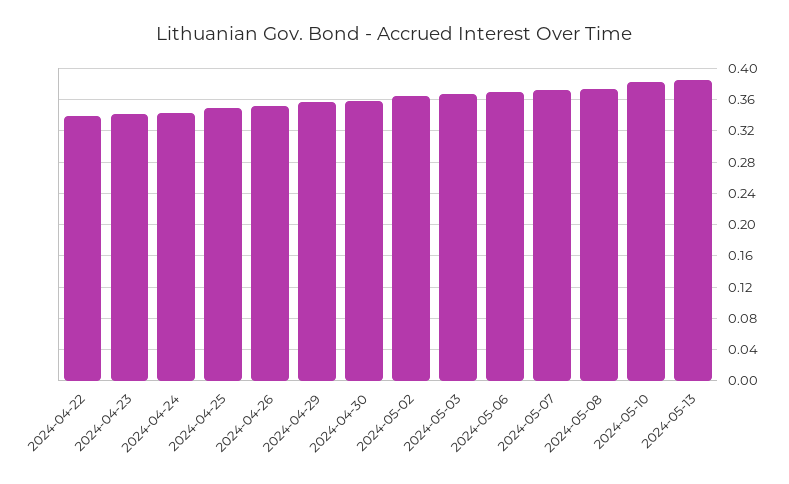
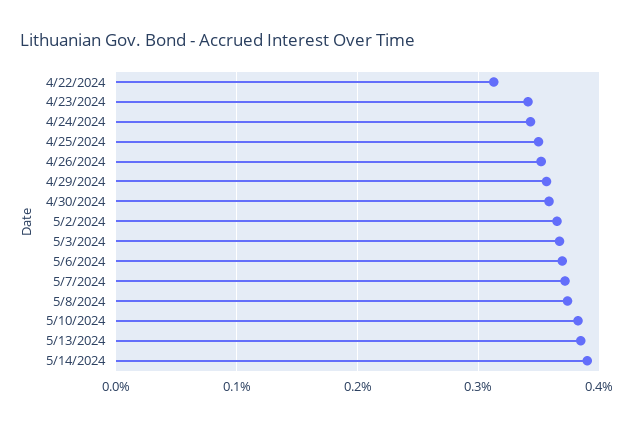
2024-04-22: 0.34 -> 0.31
5/14/2024: none -> 0.39

